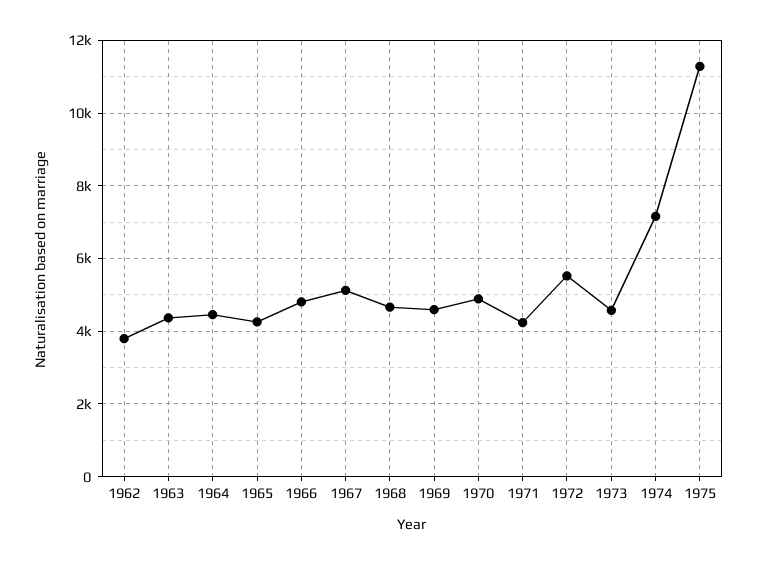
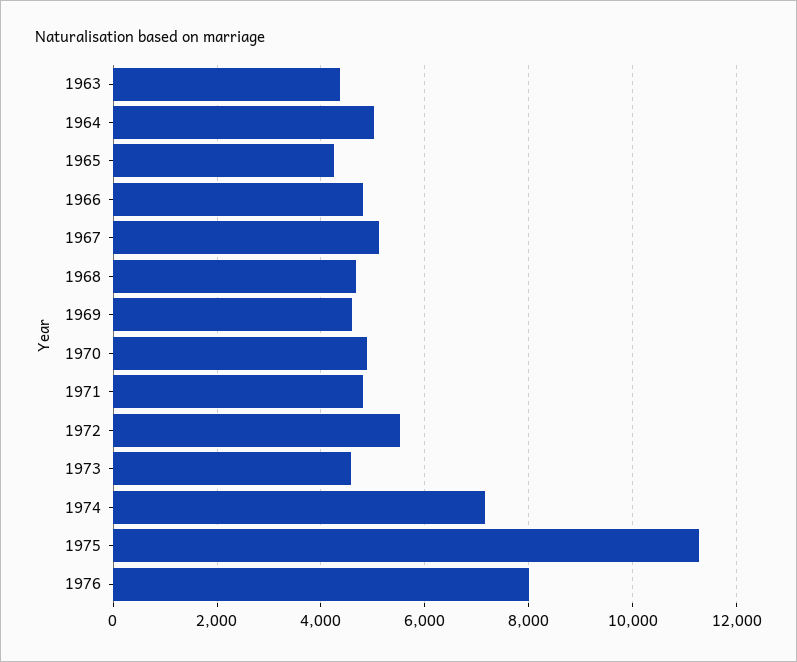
1962: 3800 -> none
1964: 4400 -> 5000
1971: 4200 -> 4800
1976: none -> 8000

